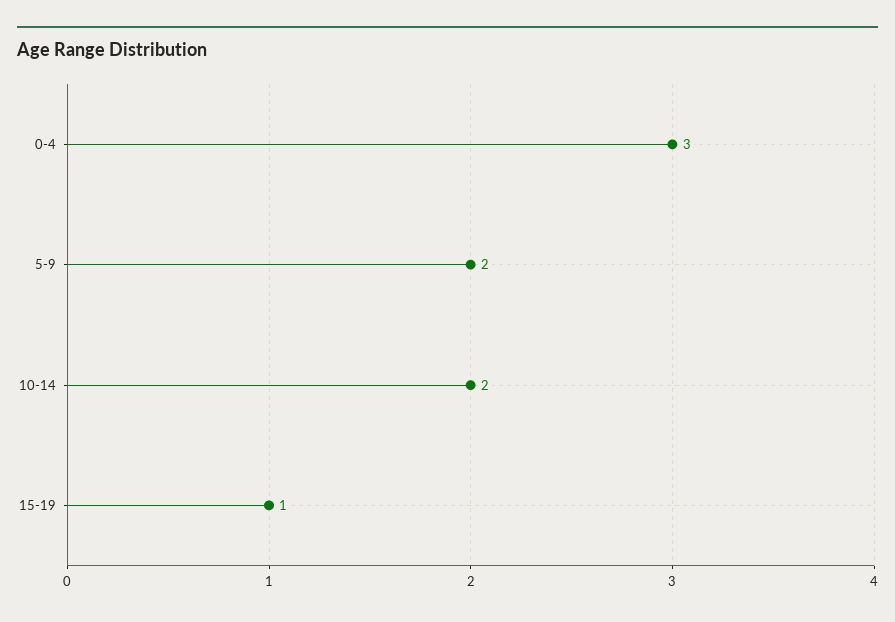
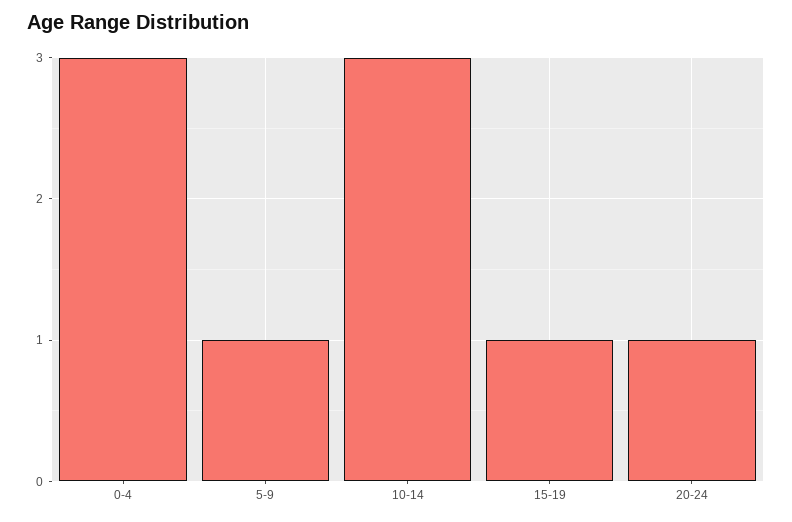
5-9: 2 -> 1
10-14: 2 -> 3
20-24: none -> 1

